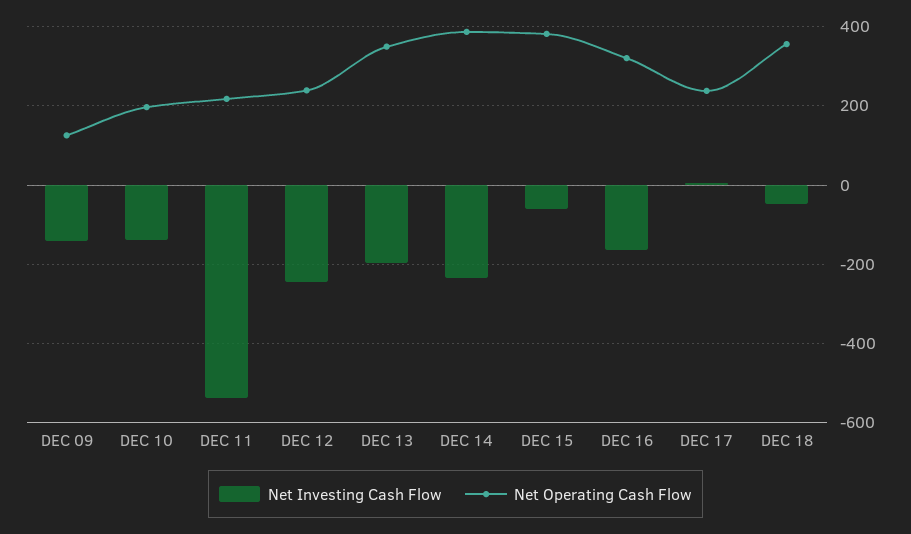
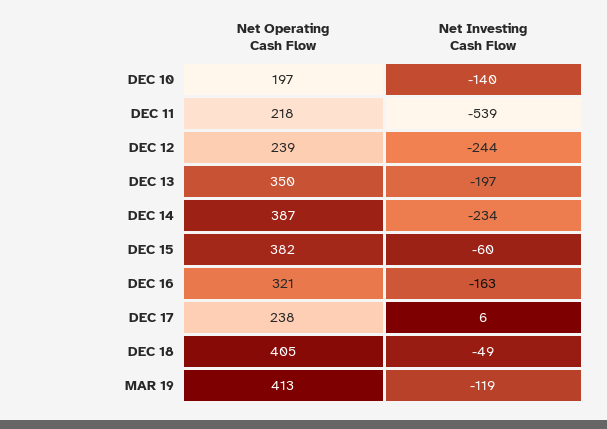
Net Investing Cash Flow, DEC 09: -140 -> none
Net Operating Cash Flow, DEC 09: 120 -> none
Net Operating Cash Flow, DEC 18: 360 -> 405
Net Operating Cash Flow, MAR 19: none -> 413
Net Investing Cash Flow, MAR 19: none -> -119

